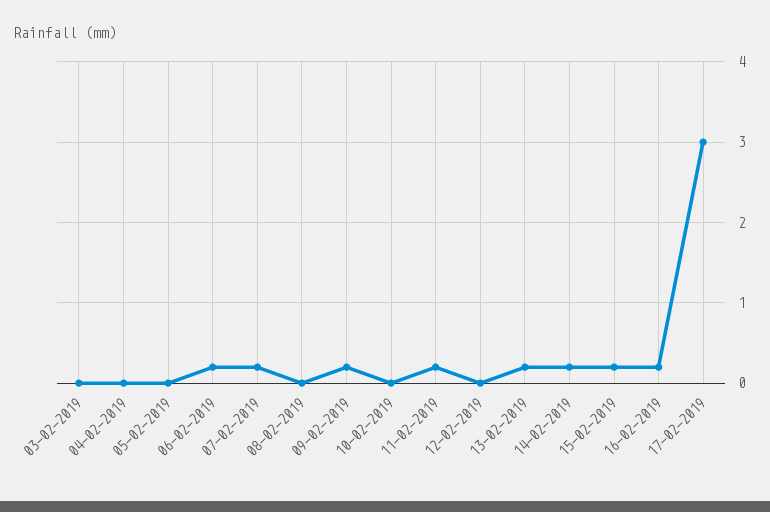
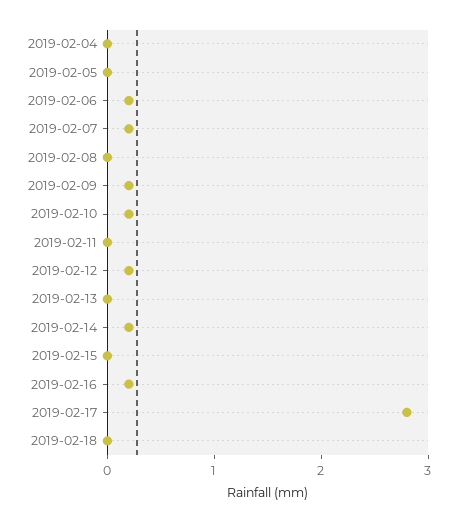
03-02-2019: 0 -> none
10-02-2019: 0 -> 0.2
11-02-2019: 0.2 -> 0
12-02-2019: 0 -> 0.2
13-02-2019: 0.2 -> 0
15-02-2019: 0.2 -> 0
17-02-2019: 3 -> 2.8
2019-02-18: none -> 0

